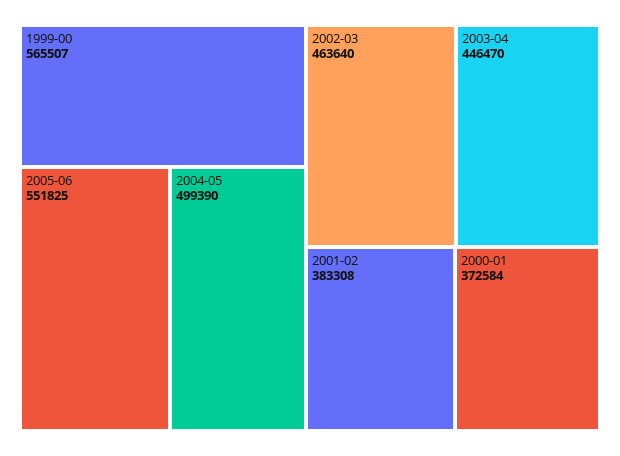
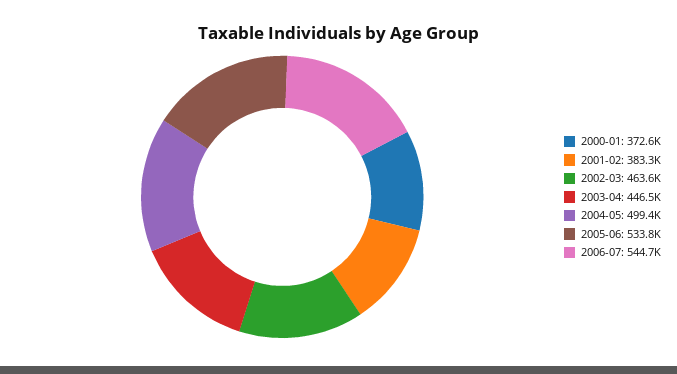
1999-00: 565507 -> none
2005-06: 551825 -> 533800
2006-07: none -> 544700

